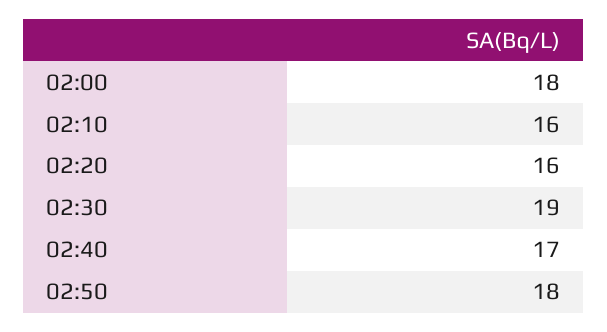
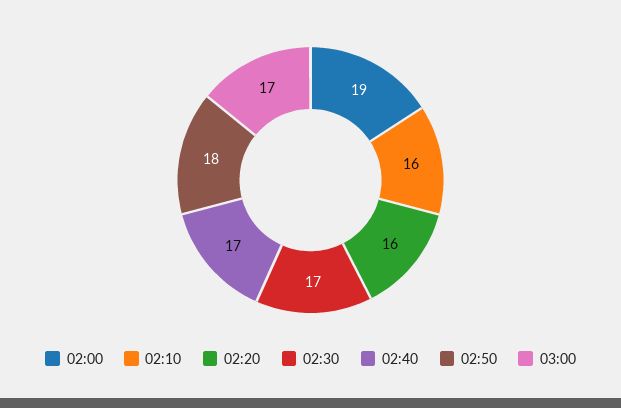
02:00: 18 -> 19
02:30: 19 -> 17
03:00: none -> 17

